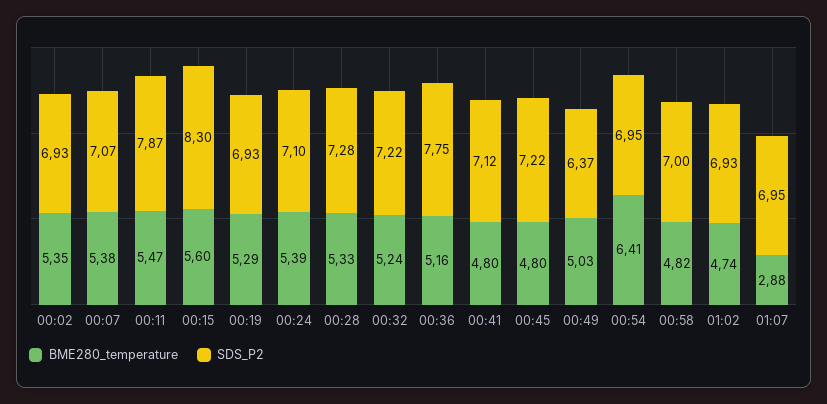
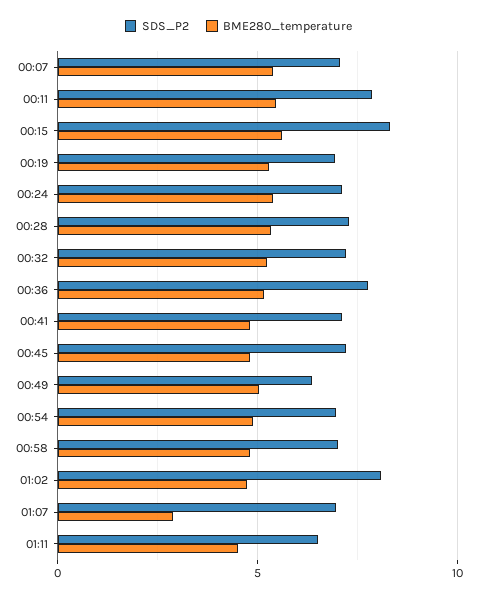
BME280_temperature, 00:02: 5.35 -> none
SDS_P2, 00:02: 6.93 -> none
BME280_temperature, 00:54: 6.41 -> 5
SDS_P2, 01:02: 6.93 -> 8
SDS_P2, 01:11: none -> 6.5
BME280_temperature, 01:11: none -> 4.5

